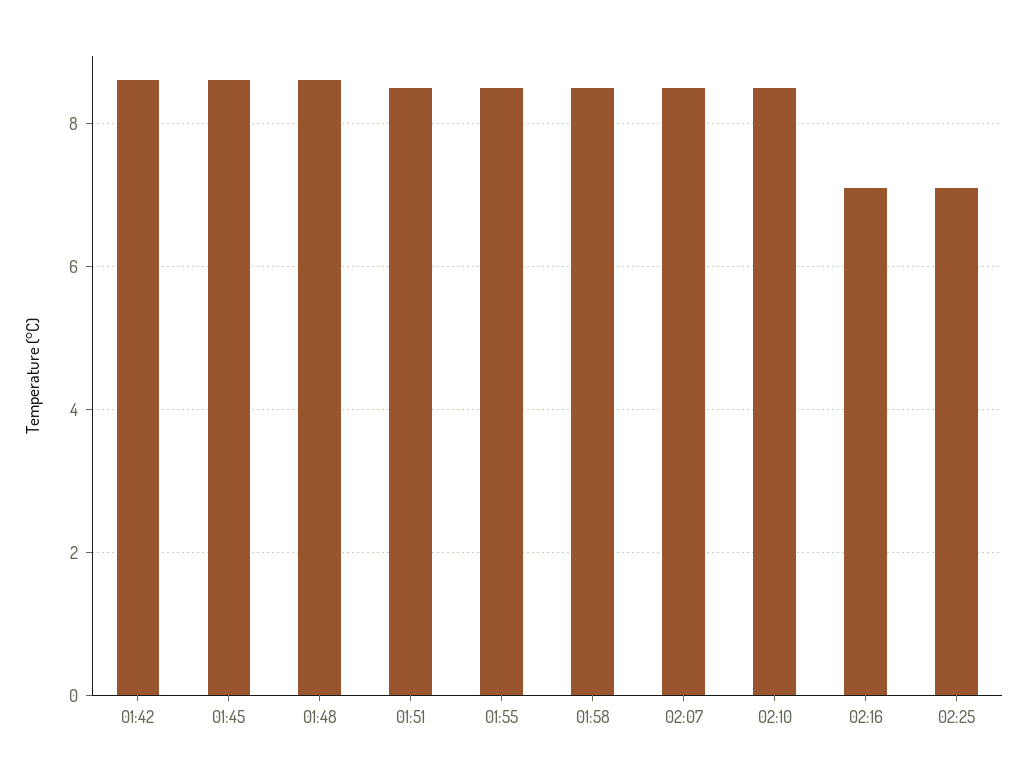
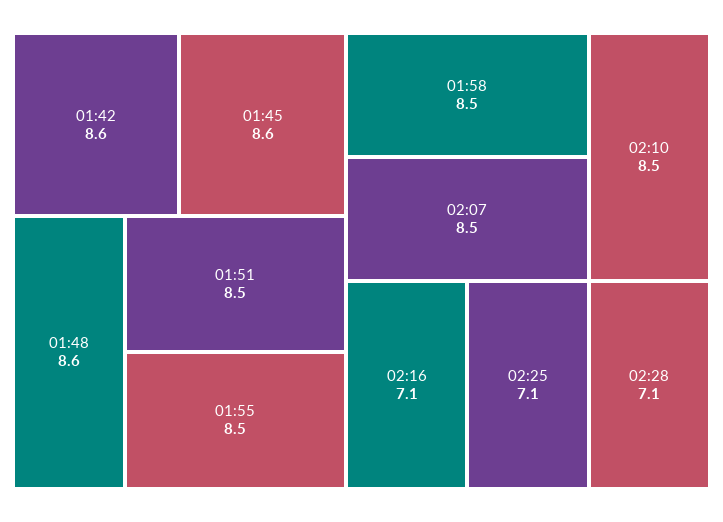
02:28: none -> 7.1

